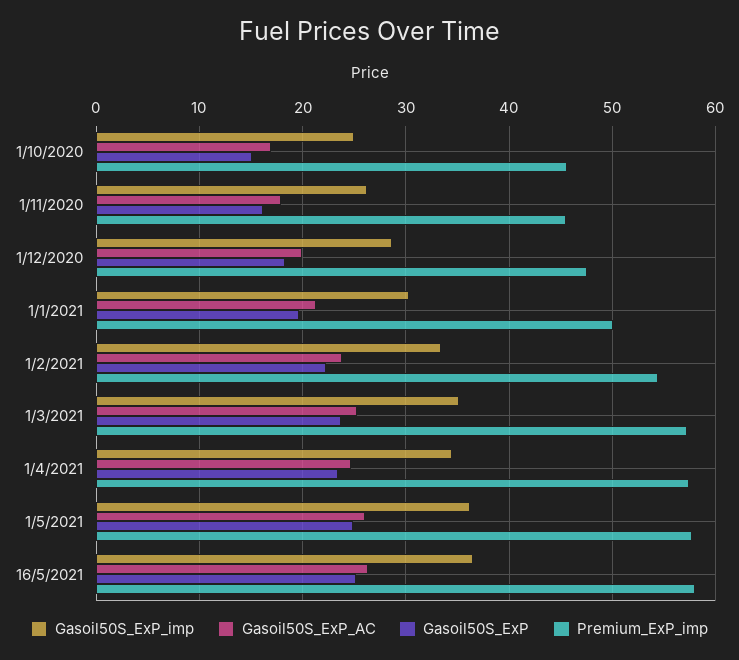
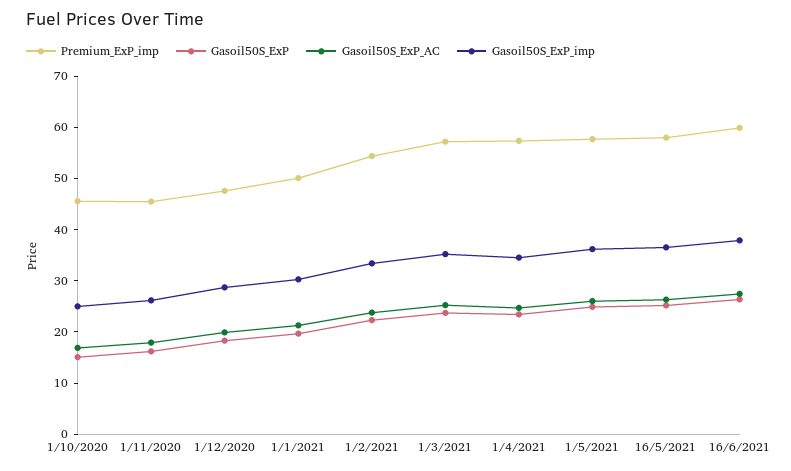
Premium_ExP_imp, 16/6/2021: none -> 60
Gasoil50S_ExP, 16/6/2021: none -> 26
Gasoil50S_ExP_AC, 16/6/2021: none -> 28
Gasoil50S_ExP_imp, 16/6/2021: none -> 38

